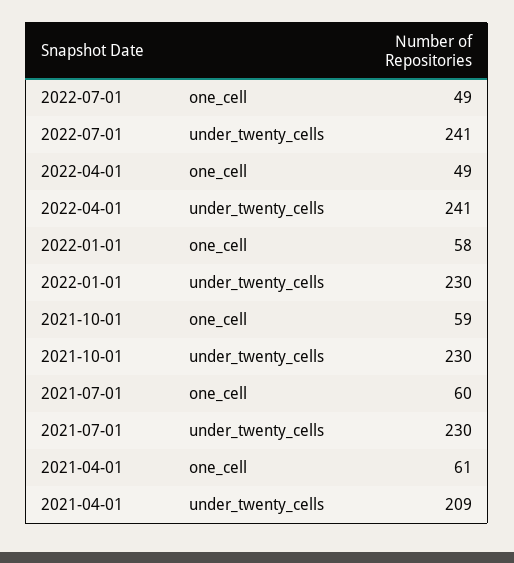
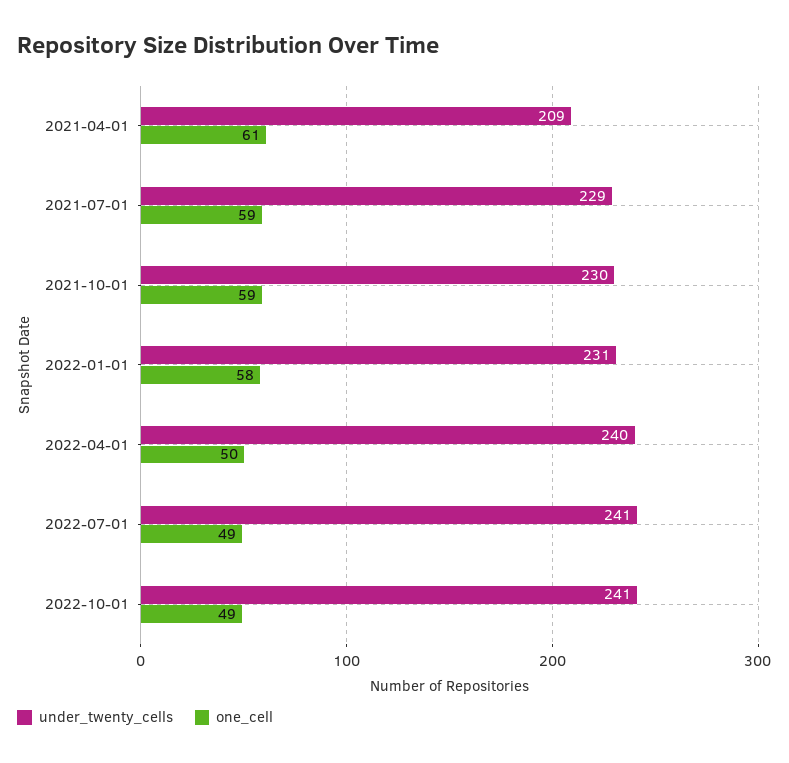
one_cell, 2022-04-01: 49 -> 50
under_twenty_cells, 2022-04-01: 241 -> 240
under_twenty_cells, 2022-01-01: 230 -> 231
one_cell, 2021-07-01: 60 -> 59
under_twenty_cells, 2021-07-01: 230 -> 229
under_twenty_cells, 2022-10-01: none -> 241
one_cell, 2022-10-01: none -> 49

